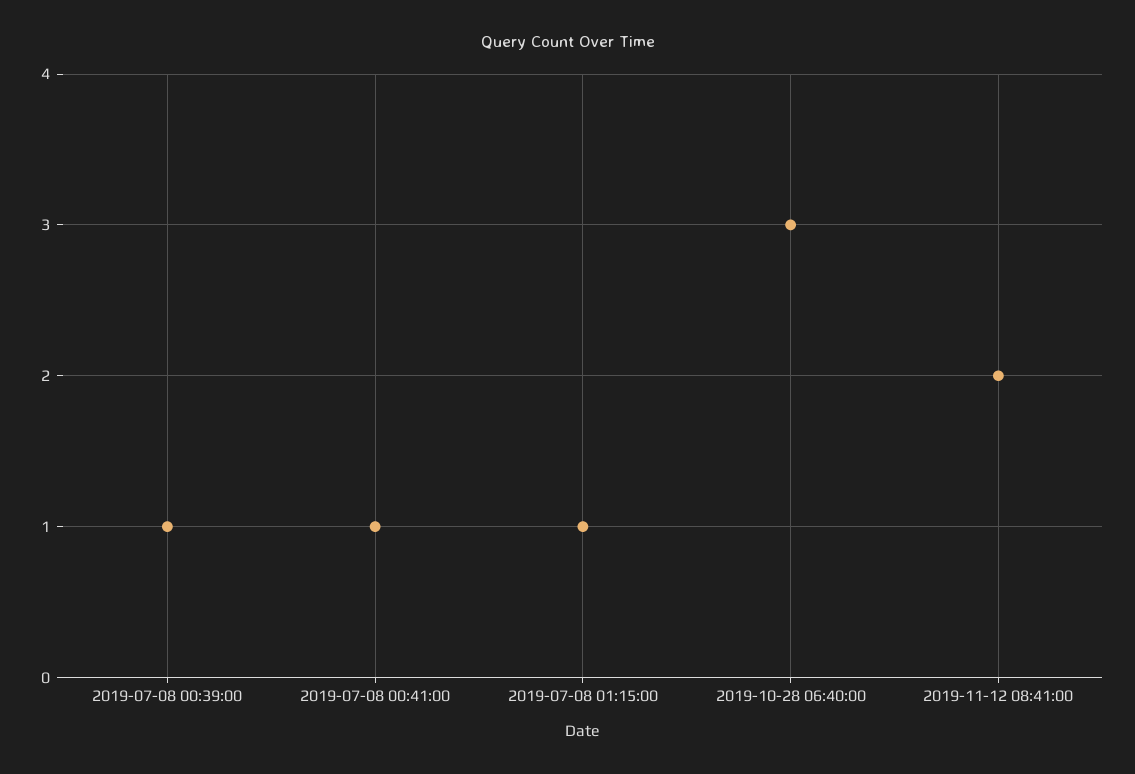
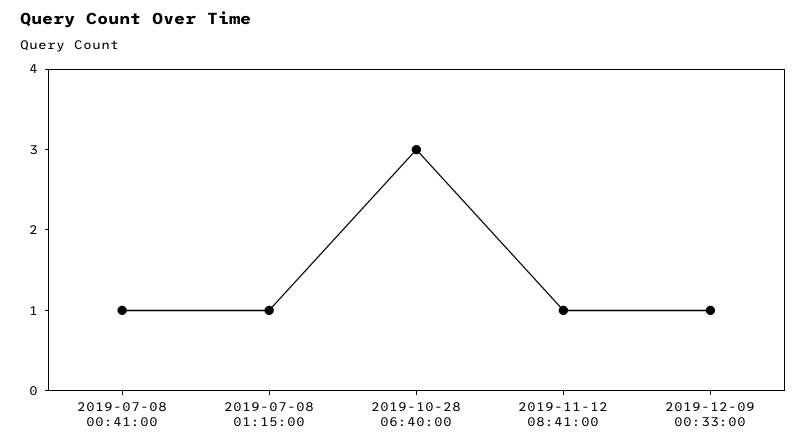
2019-07-08 00:39:00: 1 -> none
2019-11-12 08:41:00: 2 -> 1
2019-12-09 00:33:00: none -> 1

